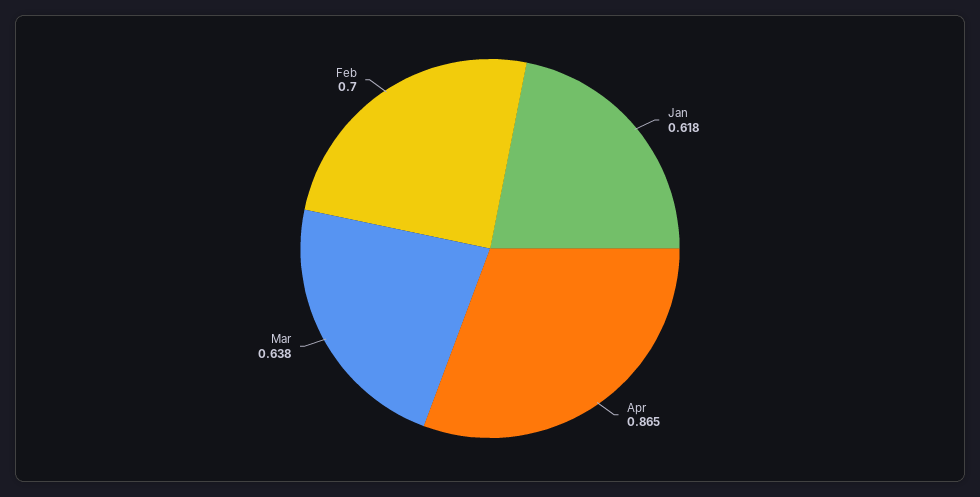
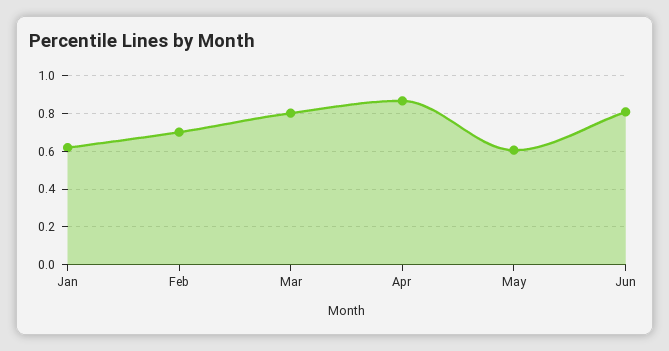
Mar: 0.638 -> 0.8
May: none -> 0.6
Jun: none -> 0.8

